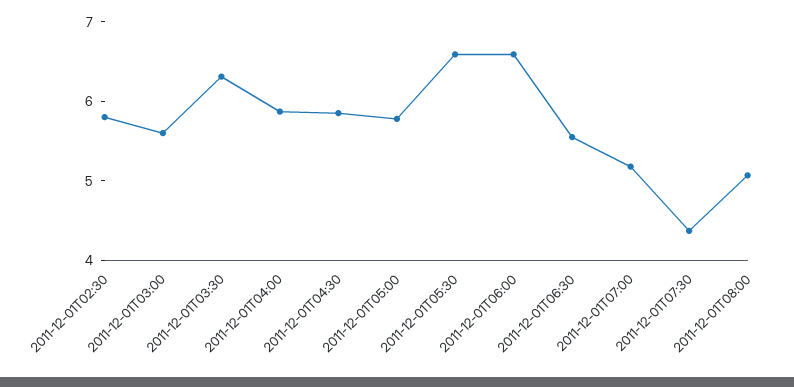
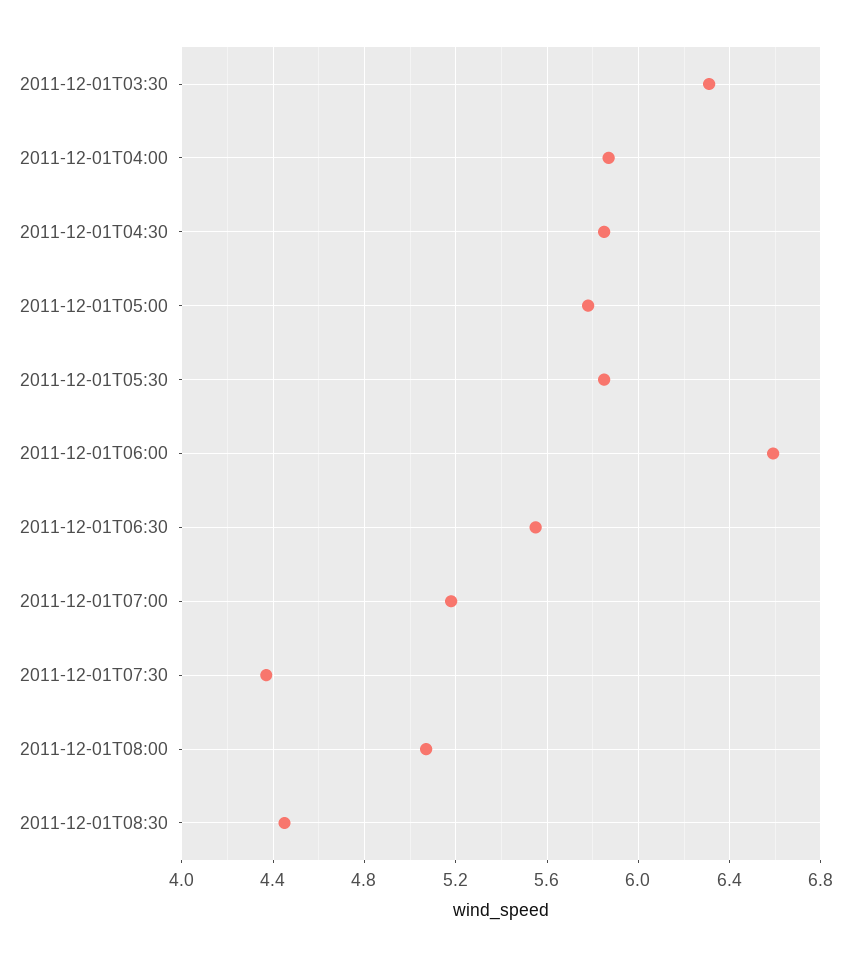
2011-12-01T02:30: 5.8 -> none
2011-12-01T03:00: 5.6 -> none
2011-12-01T05:30: 6.6 -> 5.85
2011-12-01T08:30: none -> 4.45

